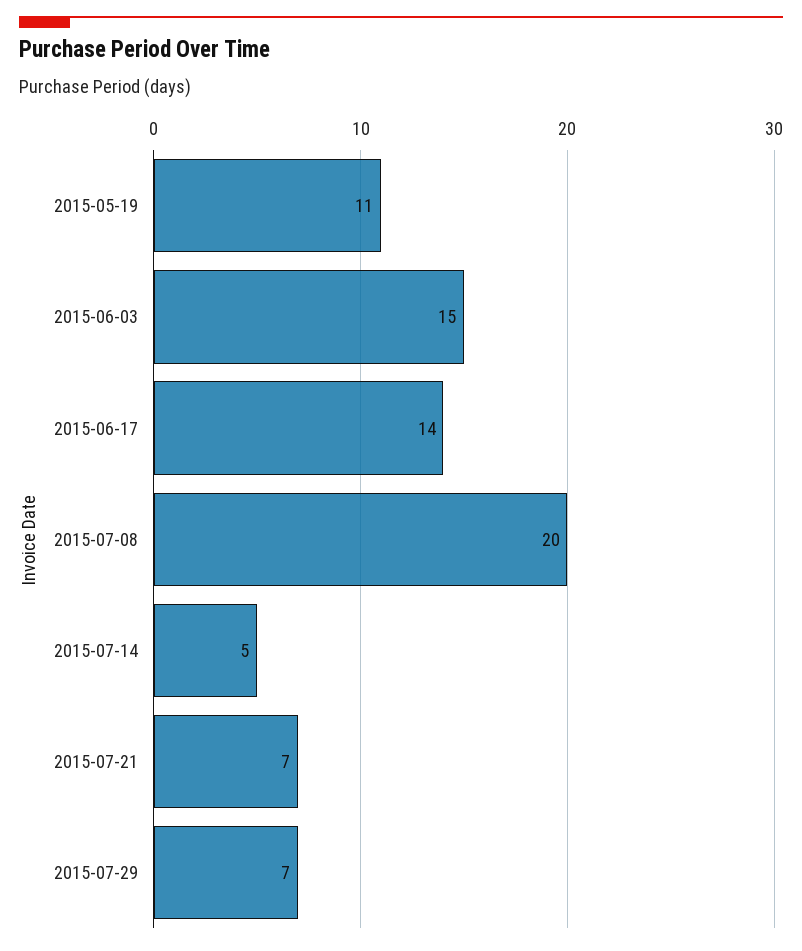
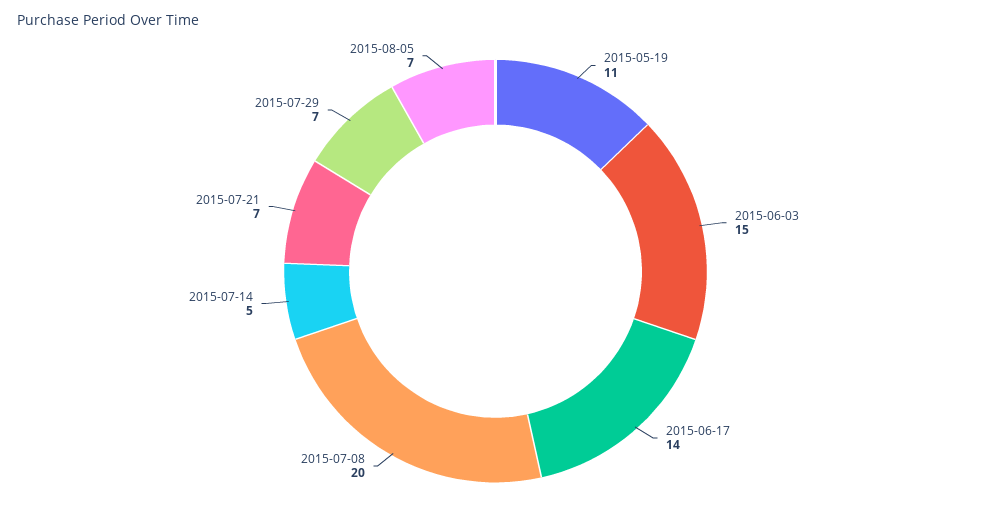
2015-08-05: none -> 7

